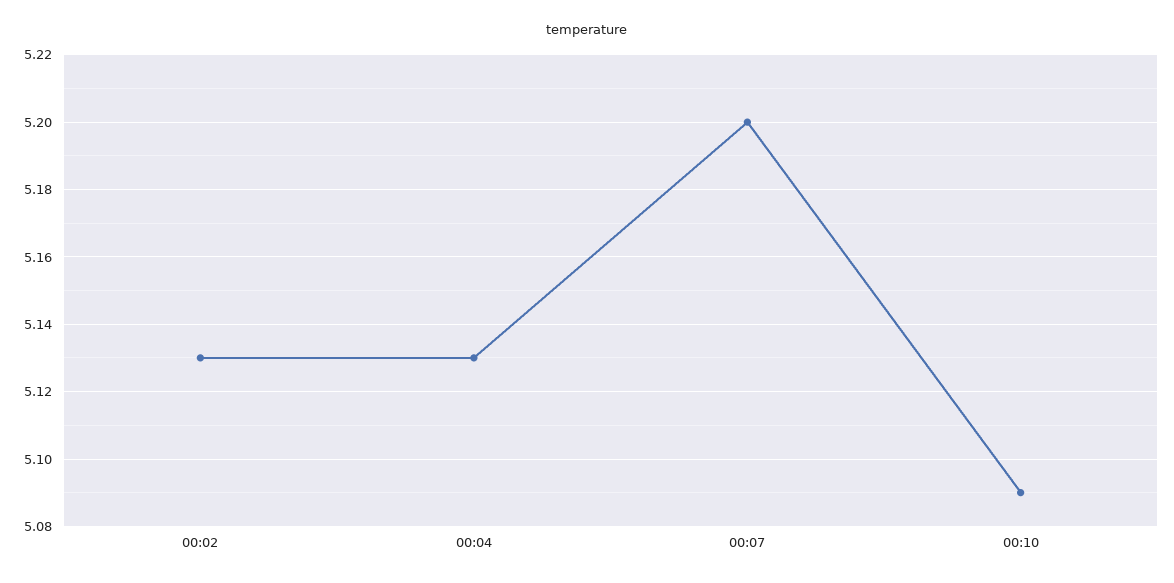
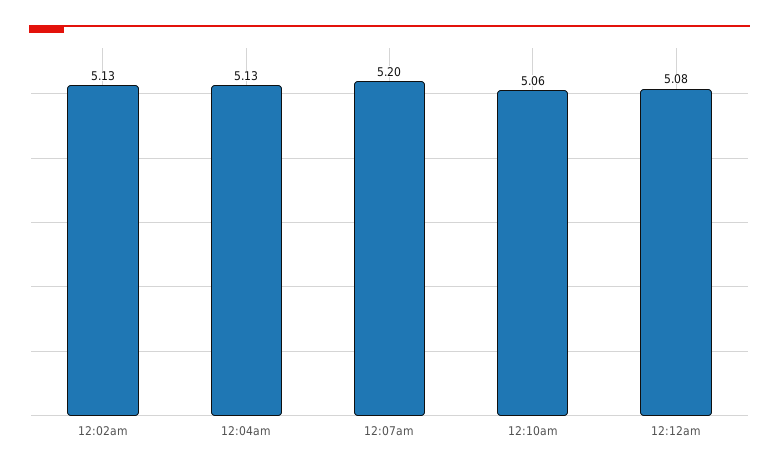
00:10: 5.09 -> 5.06
12:12am: none -> 5.08

